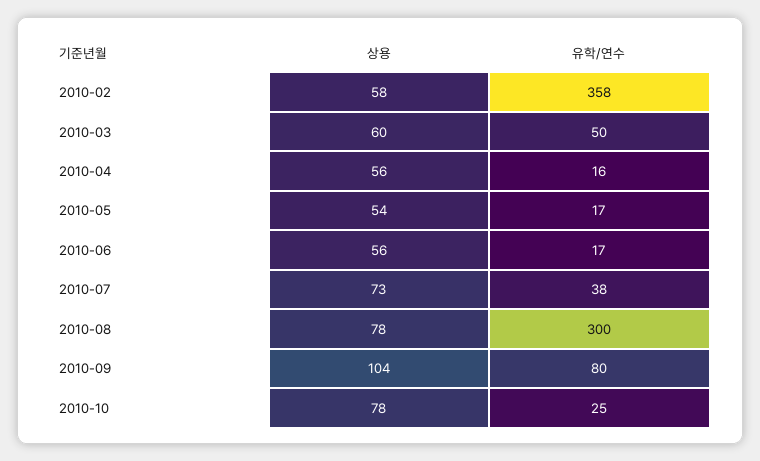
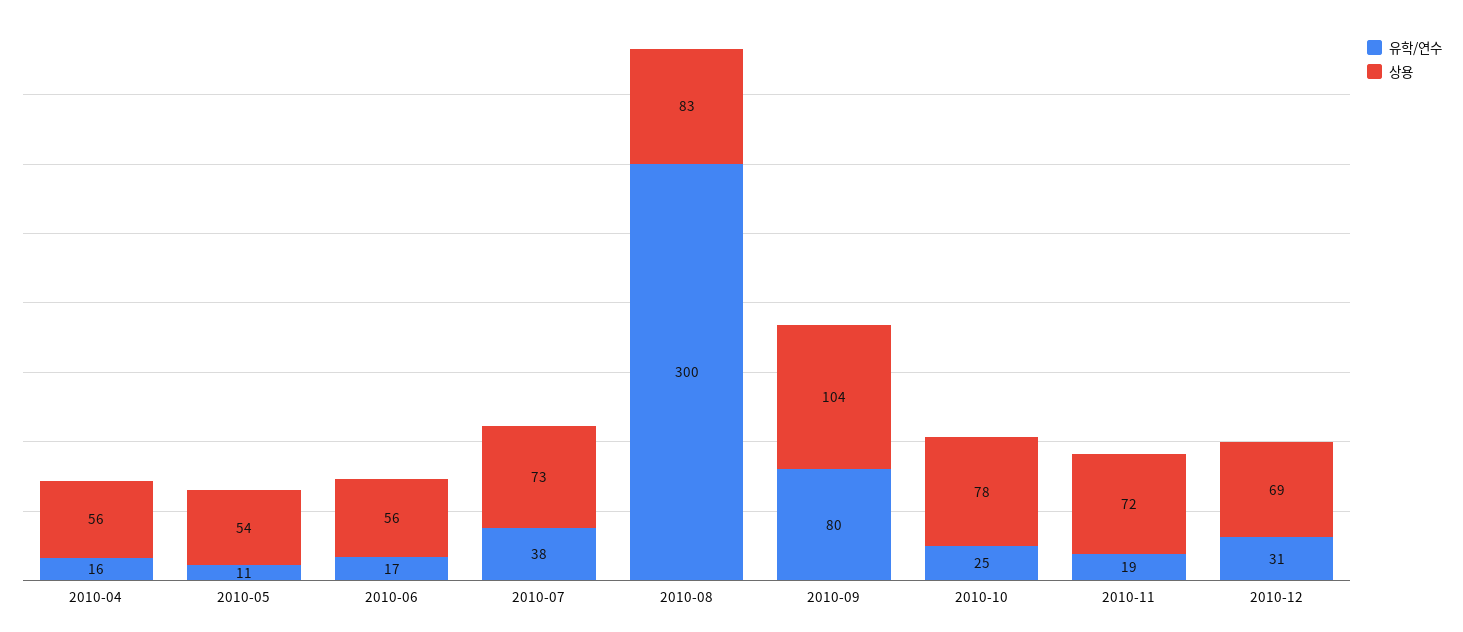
상용, 2010-02: 58 -> none
유학/연수, 2010-02: 358 -> none
상용, 2010-03: 60 -> none
유학/연수, 2010-03: 50 -> none
유학/연수, 2010-05: 17 -> 11
상용, 2010-08: 78 -> 83
유학/연수, 2010-11: none -> 19
상용, 2010-11: none -> 72
유학/연수, 2010-12: none -> 31
상용, 2010-12: none -> 69

